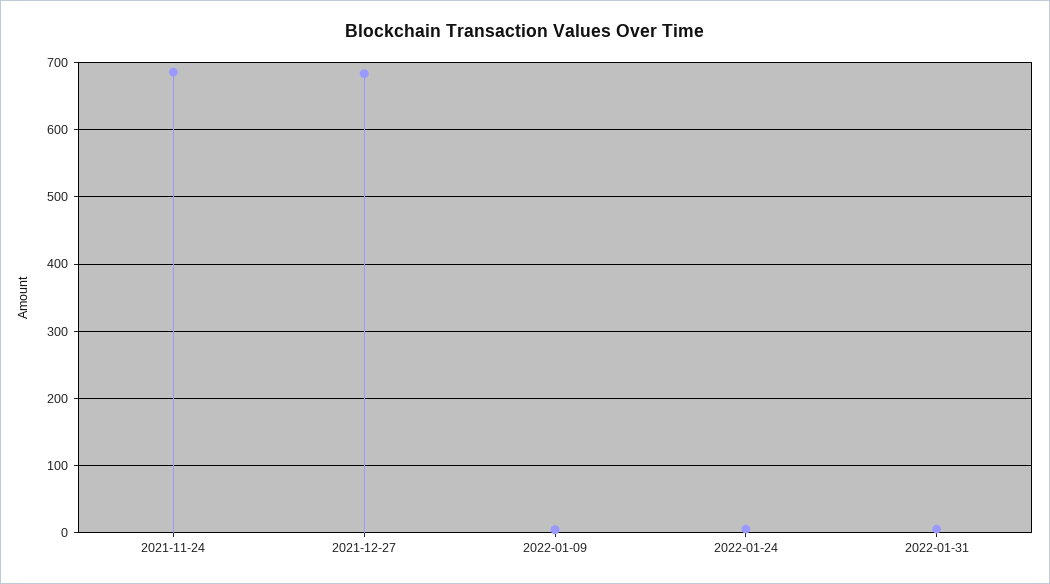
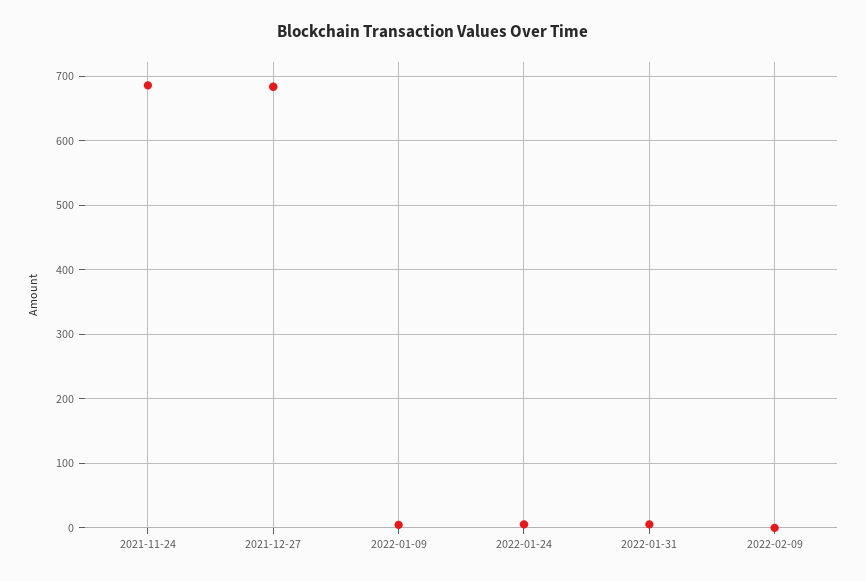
2022-02-09: none -> 0

